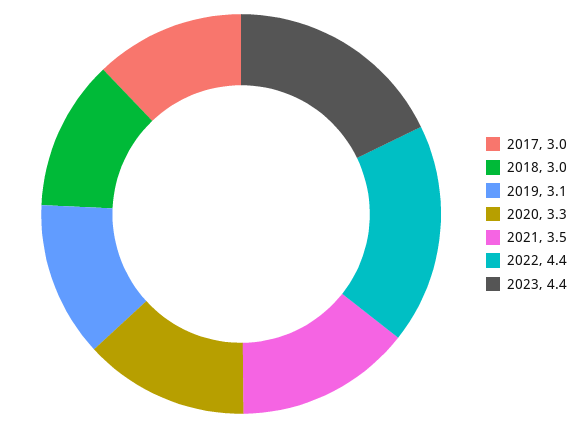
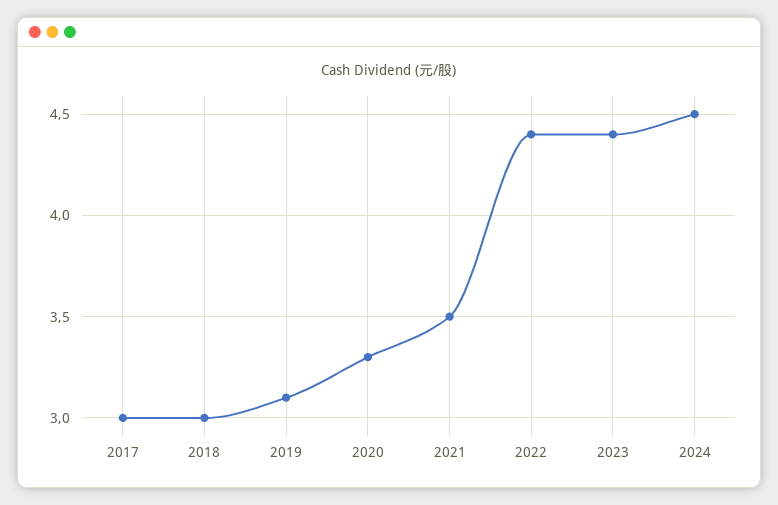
2024: none -> 4.5

